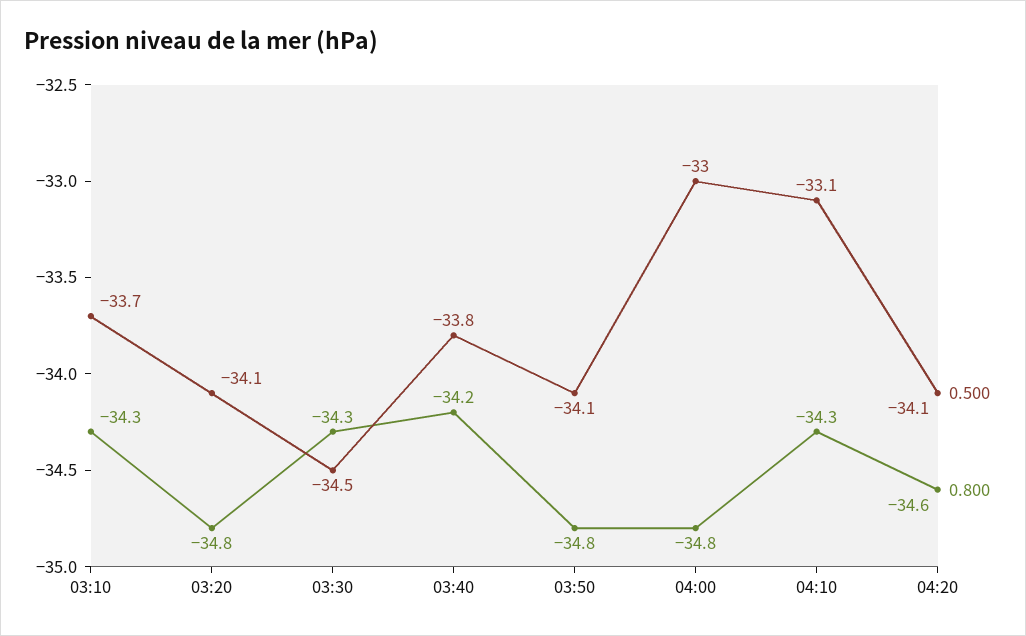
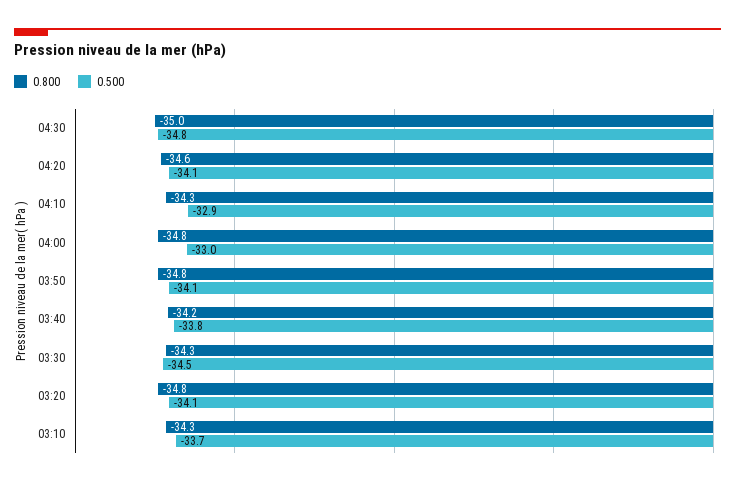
0.500, 04:10: -33.1 -> -32.9
0.800, 04:30: none -> -35
0.500, 04:30: none -> -34.8

